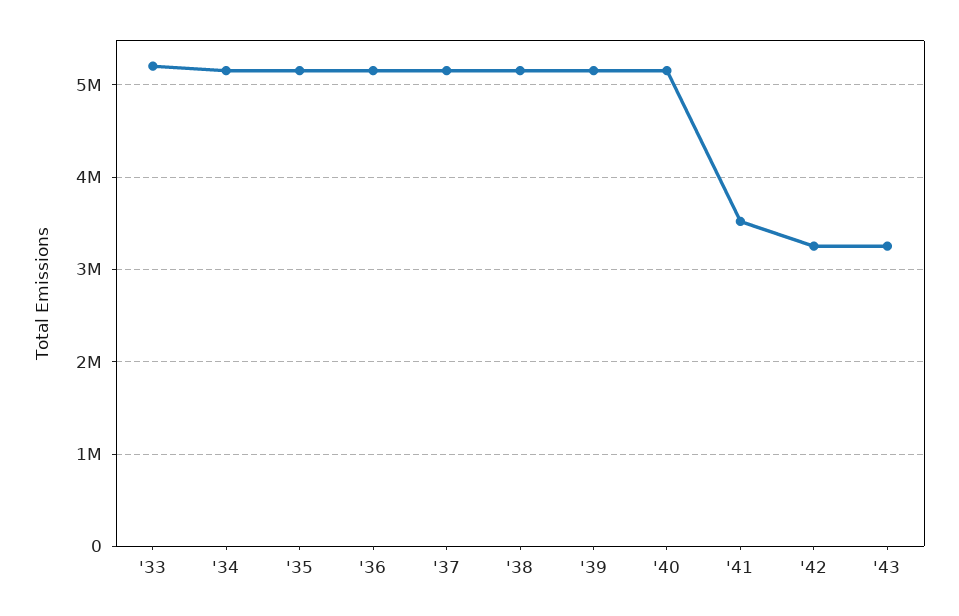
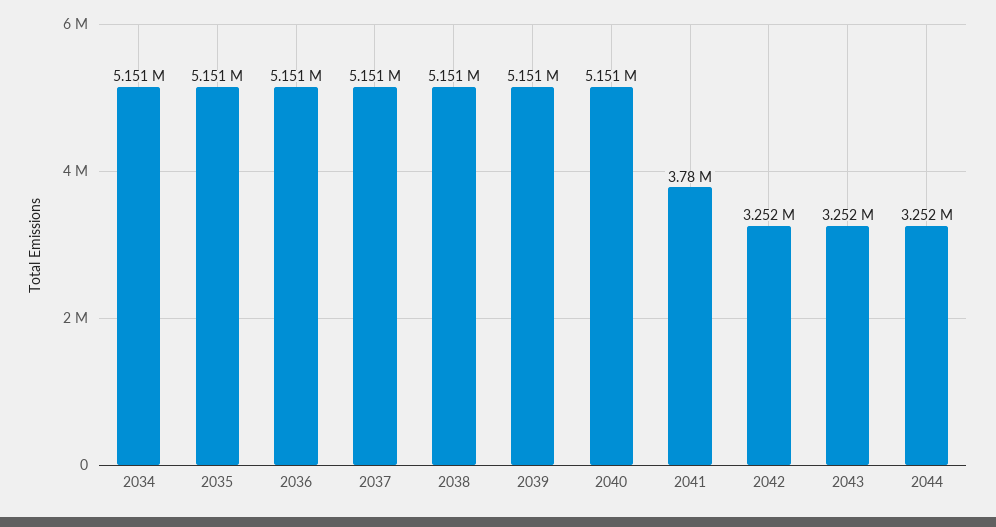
'33: 5200000 -> none
'41: 3500000 -> 3780000
2044: none -> 3252000

